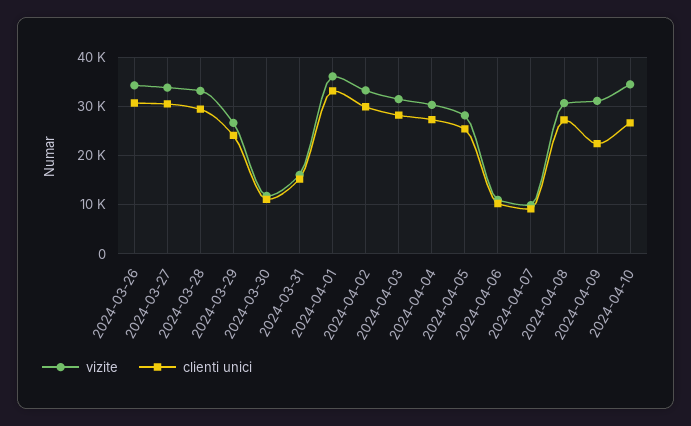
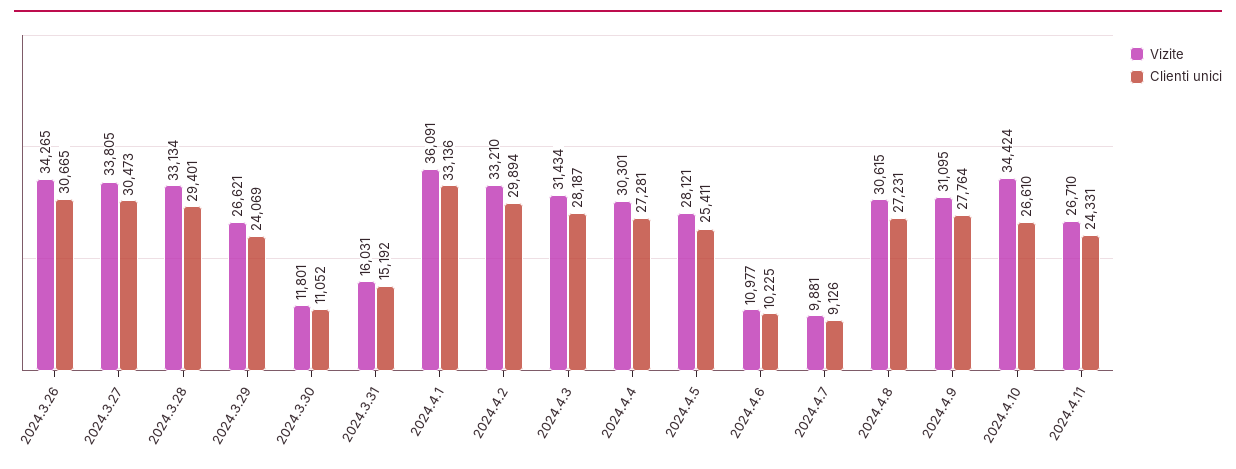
clienti unici, 2024-04-09: 22000 -> 27764
vizite, 2024.4.11: none -> 26710
clienti unici, 2024.4.11: none -> 24331

